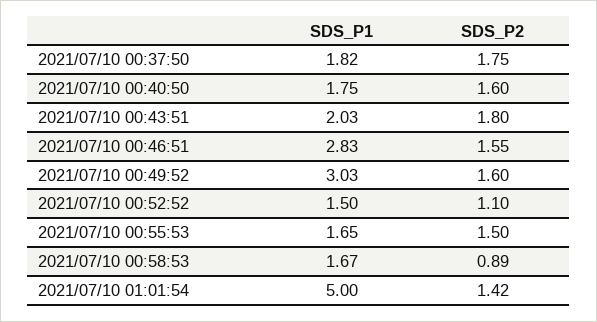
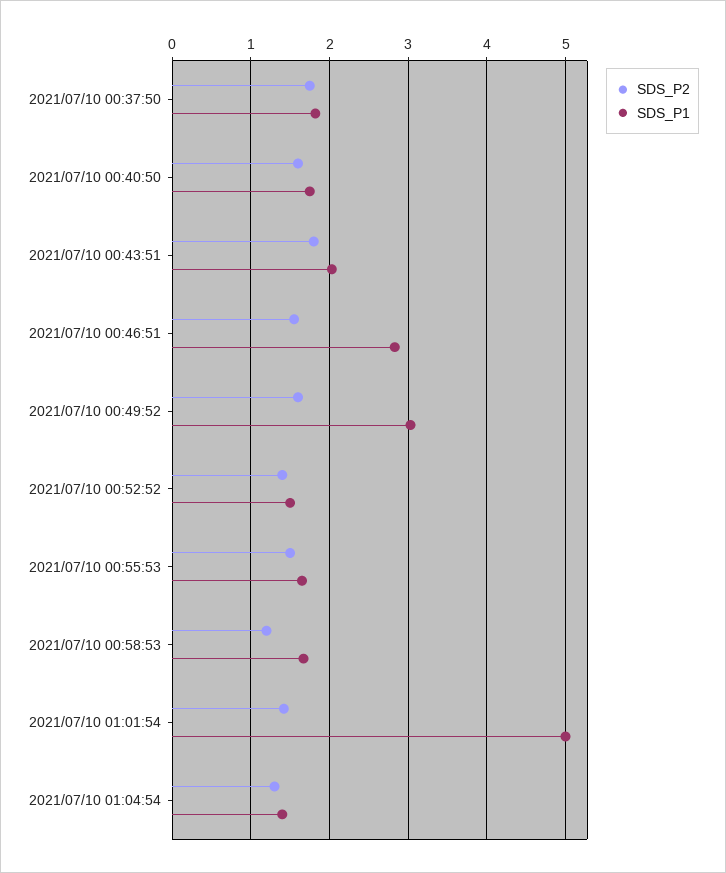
SDS_P2, 2021/07/10 00:52:52: 1.1 -> 1.4
SDS_P2, 2021/07/10 00:58:53: 0.89 -> 1.2
SDS_P2, 2021/07/10 01:04:54: none -> 1.3
SDS_P1, 2021/07/10 01:04:54: none -> 1.4

